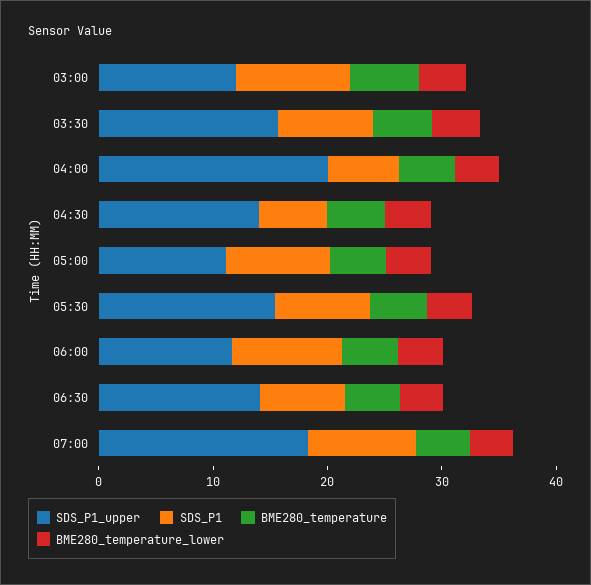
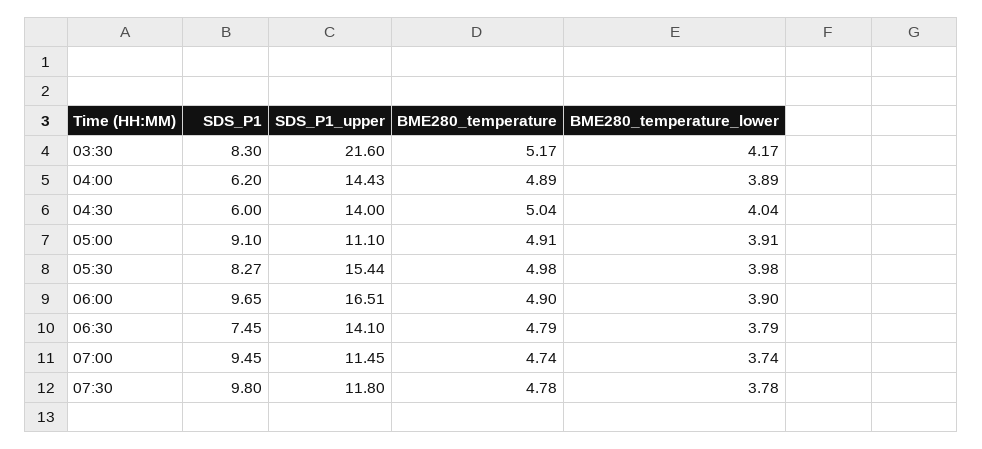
SDS_P1_upper, 03:00: 12 -> none
SDS_P1, 03:00: 10 -> none
BME280_temperature, 03:00: 6 -> none
BME280_temperature_lower, 03:00: 4 -> none
SDS_P1_upper, 03:30: 16 -> 21.6
SDS_P1_upper, 04:00: 20 -> 14.43
SDS_P1_upper, 06:00: 12 -> 16.51
SDS_P1_upper, 07:00: 18 -> 11.45
SDS_P1, 07:30: none -> 9.8
SDS_P1_upper, 07:30: none -> 11.8
BME280_temperature, 07:30: none -> 4.78
BME280_temperature_lower, 07:30: none -> 3.78

